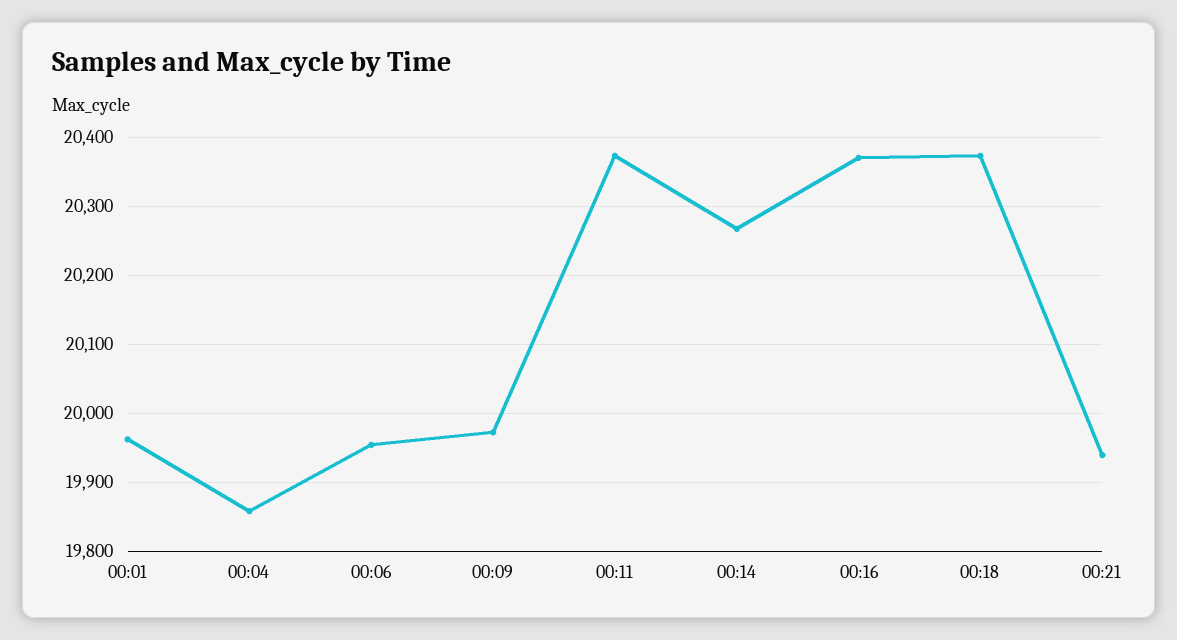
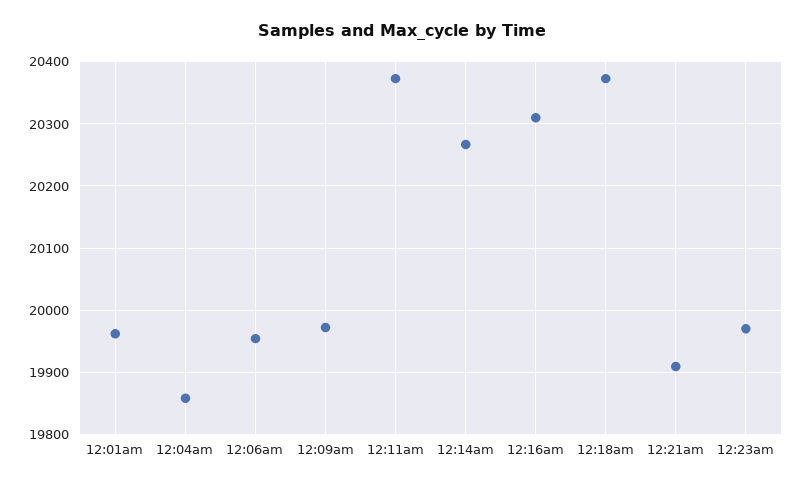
00:16: 20370 -> 20310
00:21: 19940 -> 19910
12:23am: none -> 19970

